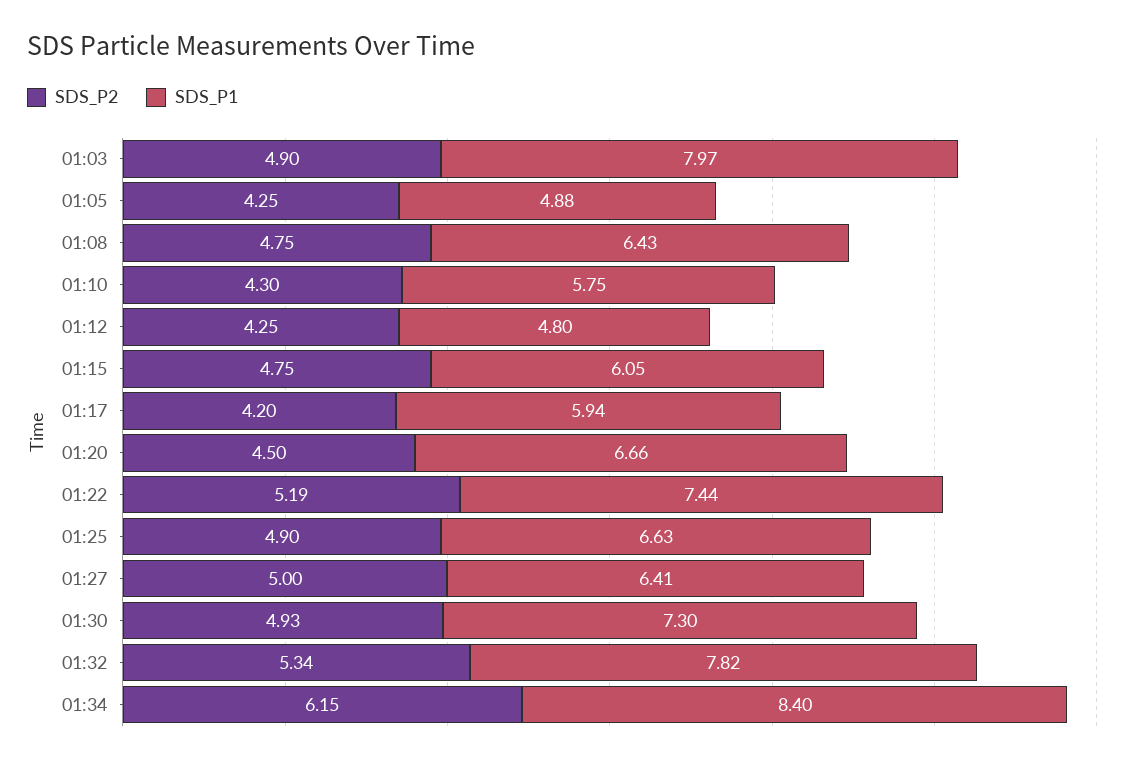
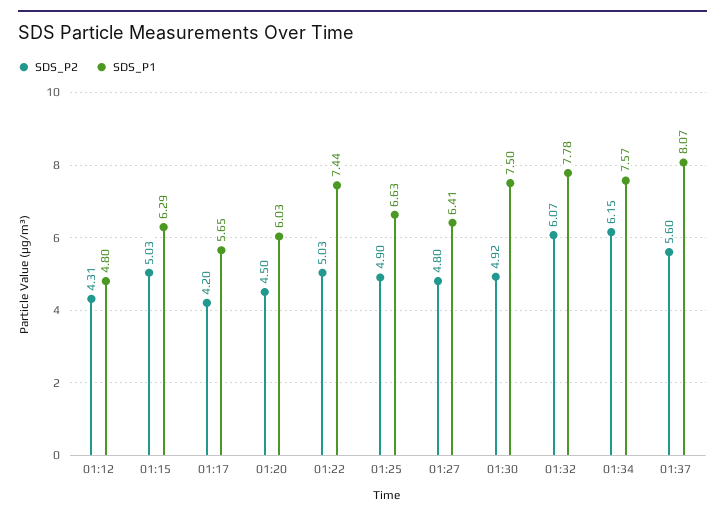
SDS_P2, 01:03: 4.9 -> none
SDS_P1, 01:03: 7.97 -> none
SDS_P2, 01:05: 4.25 -> none
SDS_P1, 01:05: 4.88 -> none
SDS_P2, 01:08: 4.75 -> none
SDS_P1, 01:08: 6.43 -> none
SDS_P2, 01:10: 4.3 -> none
SDS_P1, 01:10: 5.75 -> none
SDS_P2, 01:12: 4.25 -> 4.31
SDS_P2, 01:15: 4.75 -> 5.03
SDS_P1, 01:15: 6.05 -> 6.29
SDS_P1, 01:17: 5.94 -> 5.65
SDS_P1, 01:20: 6.66 -> 6.03
SDS_P2, 01:22: 5.19 -> 5.03
SDS_P2, 01:27: 5 -> 4.8
SDS_P2, 01:30: 4.93 -> 4.92
SDS_P1, 01:30: 7.3 -> 7.5
SDS_P2, 01:32: 5.34 -> 6.07
SDS_P1, 01:32: 7.82 -> 7.78
SDS_P1, 01:34: 8.4 -> 7.57
SDS_P2, 01:37: none -> 5.6
SDS_P1, 01:37: none -> 8.07

